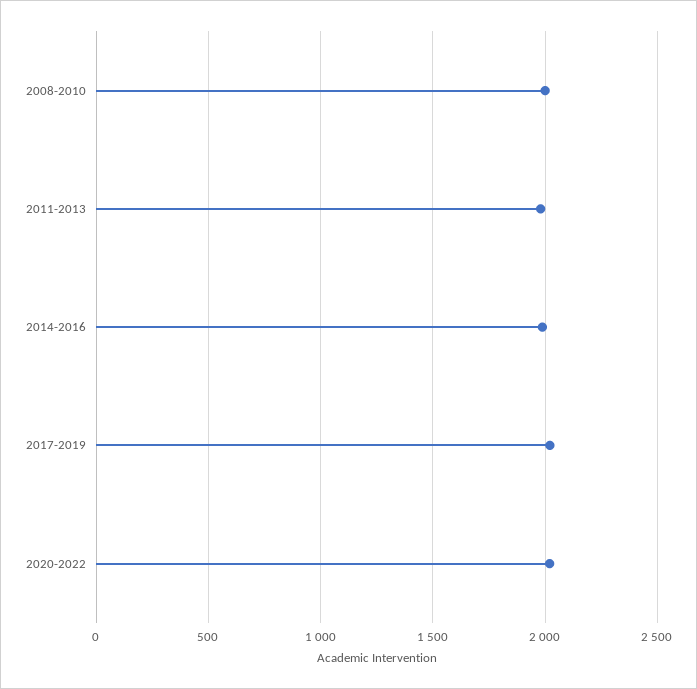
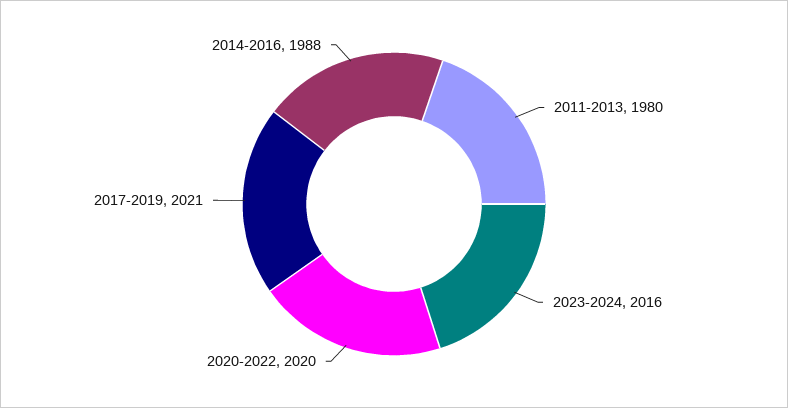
2008-2010: 2000 -> none
2023-2024: none -> 2016

